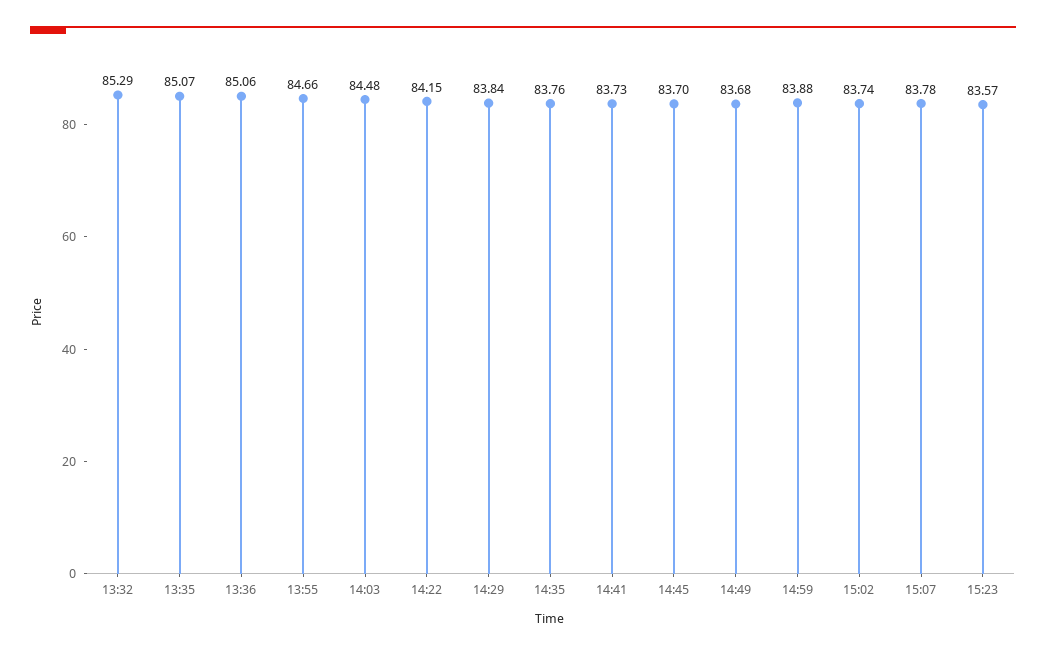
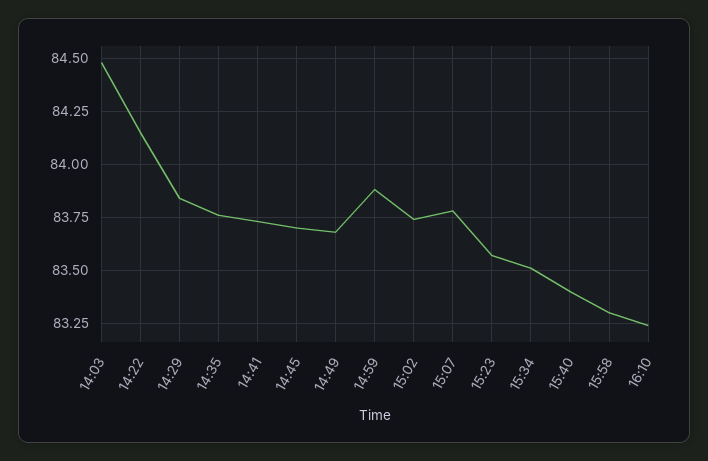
13:32: 85.29 -> none
13:35: 85.07 -> none
13:36: 85.06 -> none
13:55: 84.66 -> none
15:34: none -> 83.5
15:40: none -> 83.4
15:58: none -> 83.3
16:10: none -> 83.25

